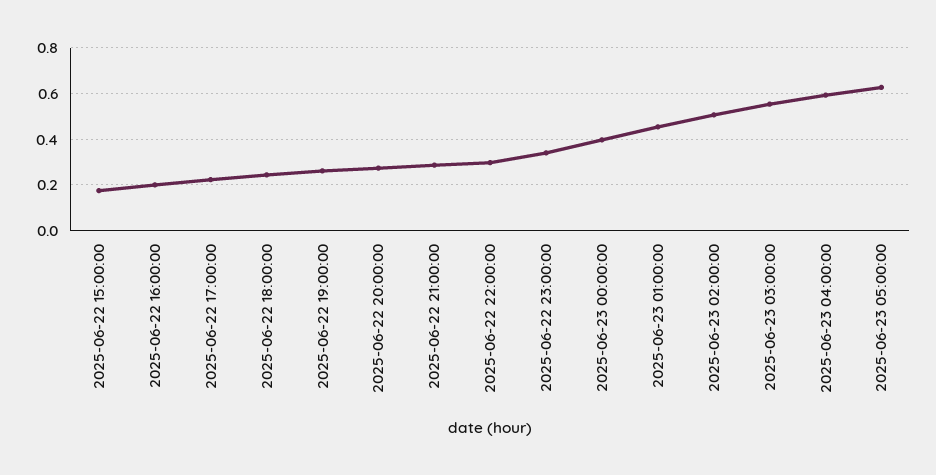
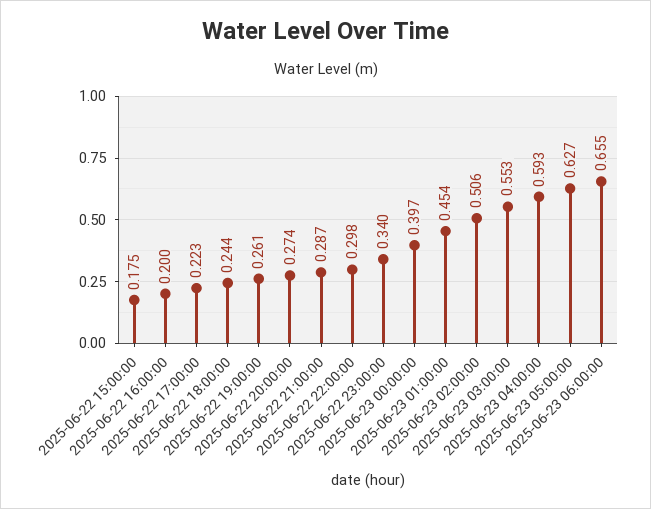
2025-06-23 06:00:00: none -> 0.655

